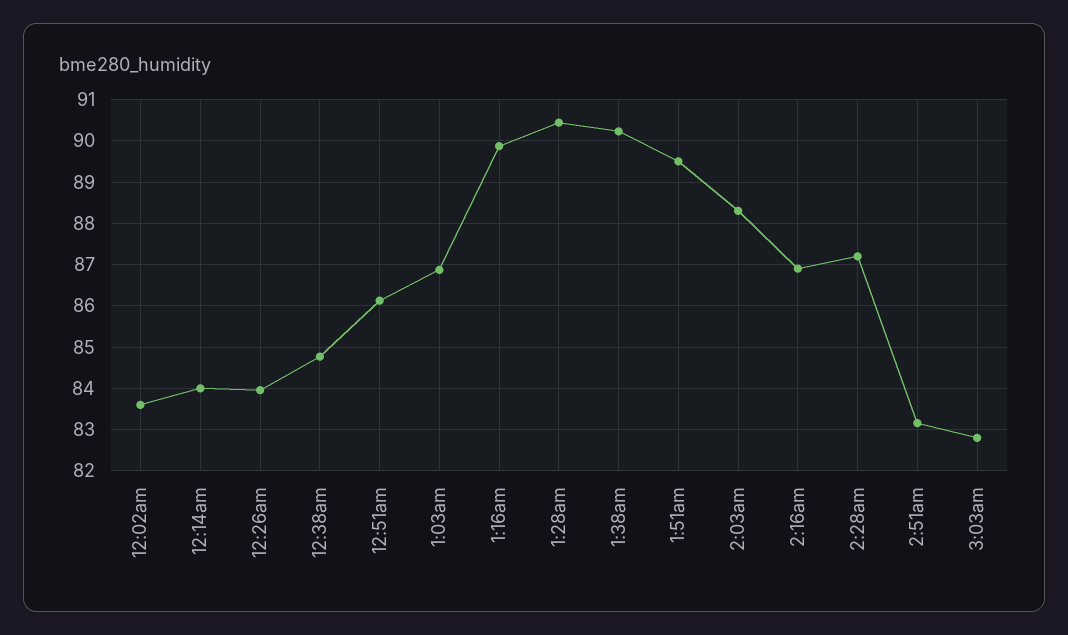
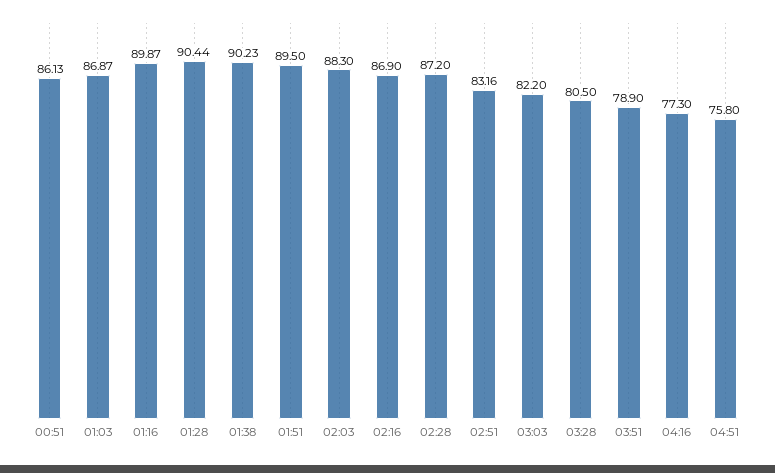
12:02am: 83.6 -> none
12:14am: 84 -> none
12:26am: 84 -> none
12:38am: 84.8 -> none
3:03am: 82.8 -> 82.2
03:28: none -> 80.5
03:51: none -> 78.9
04:16: none -> 77.3
04:51: none -> 75.8

